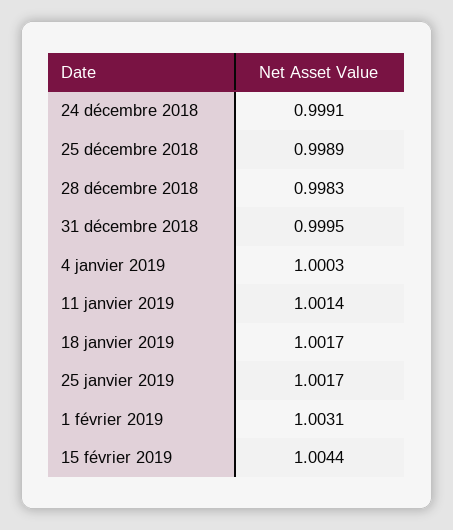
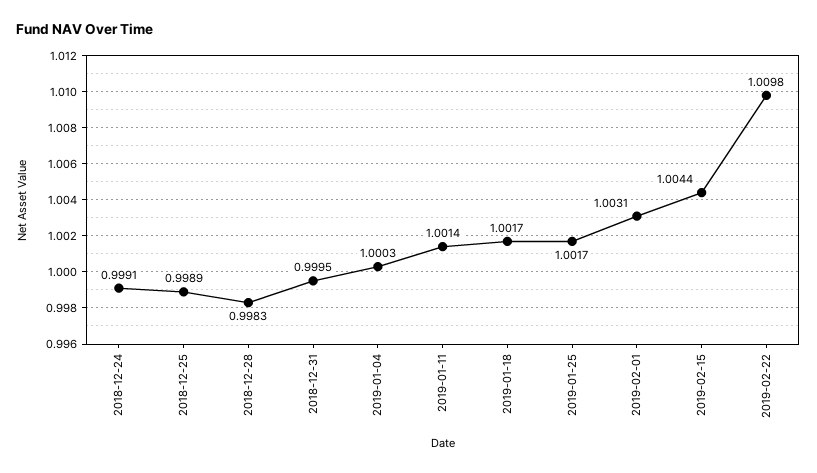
2019-02-22: none -> 1.0098

